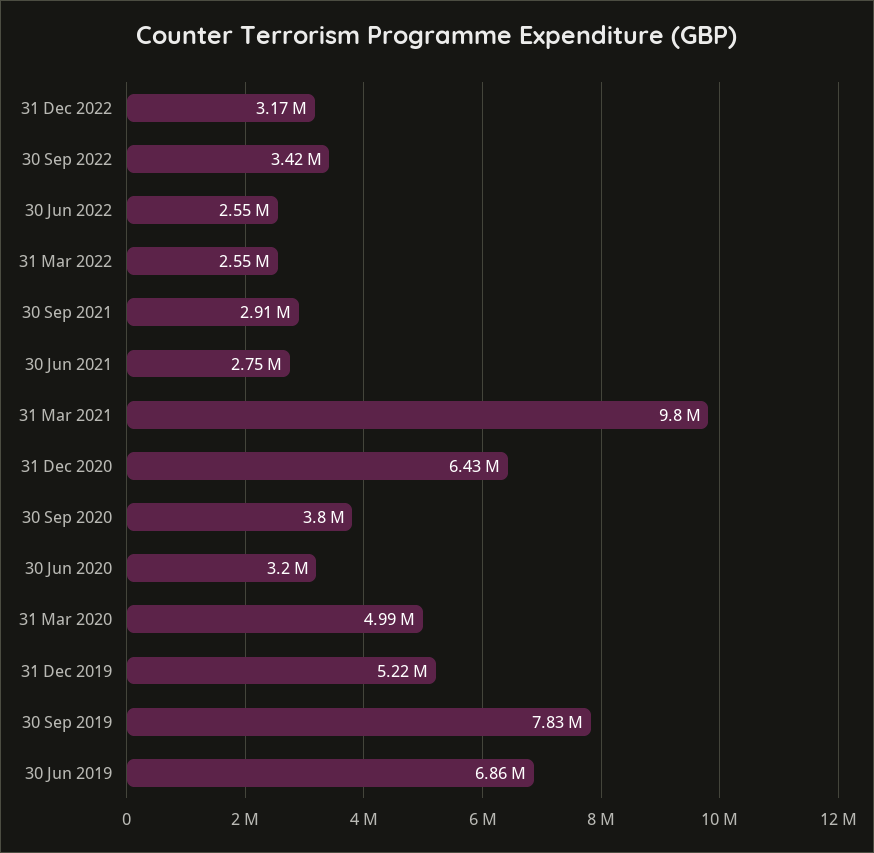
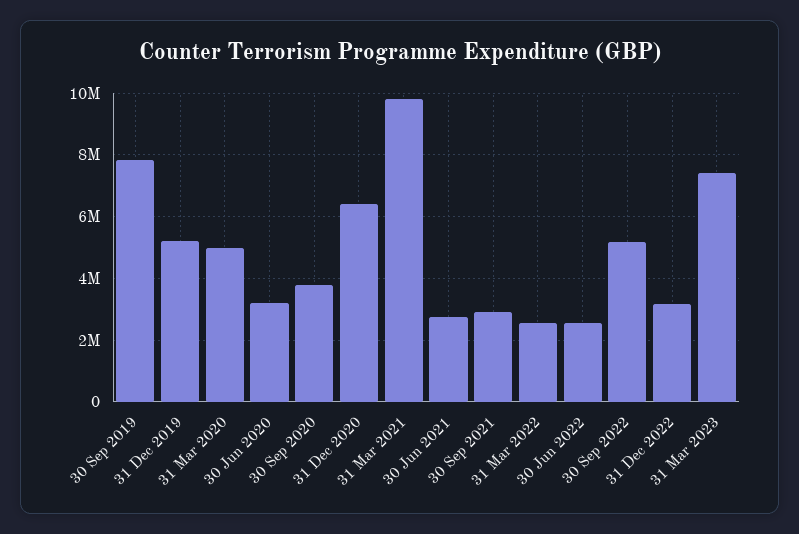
30 Sep 2022: 3420000 -> 5200000
30 Jun 2019: 6860000 -> none
31 Mar 2023: none -> 7400000

